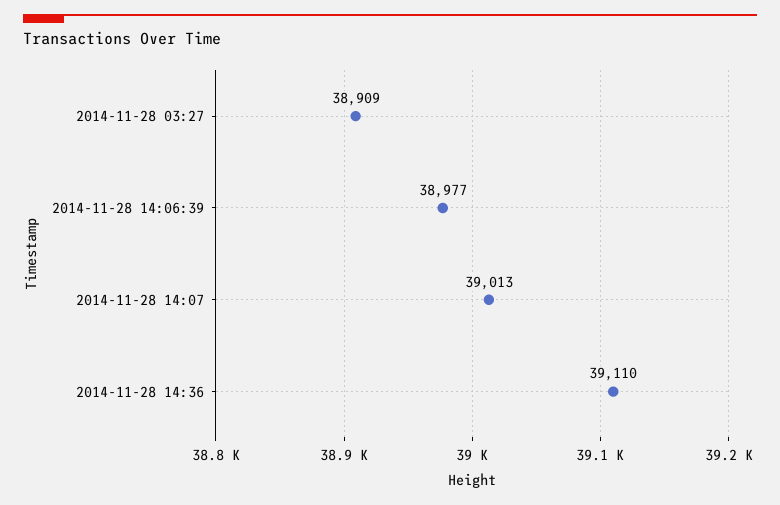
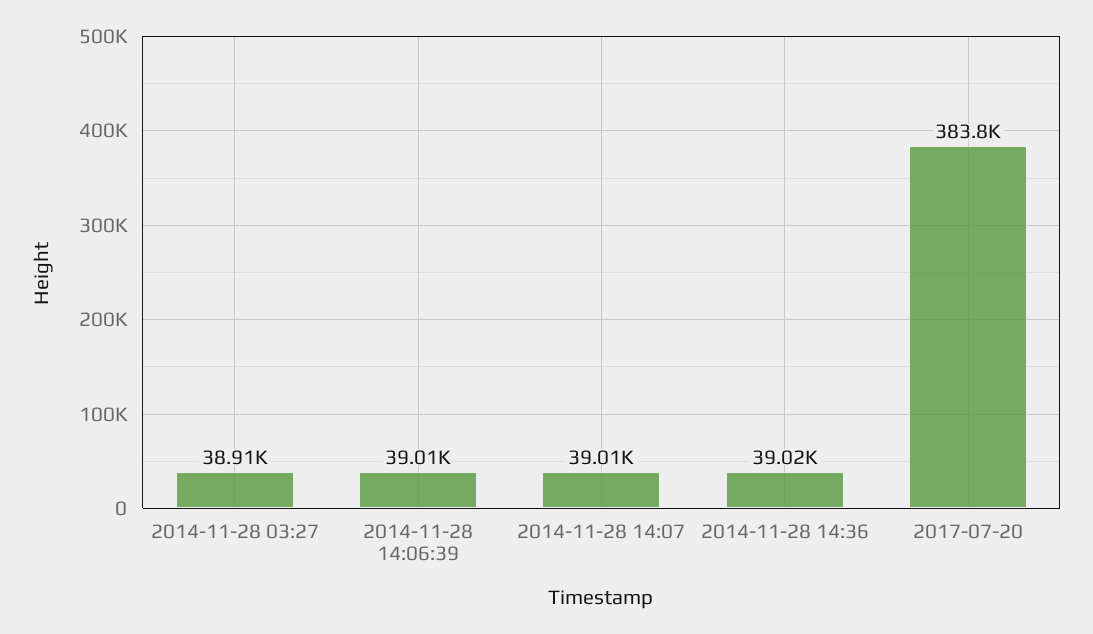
2014-11-28 14:06:39: 38977 -> 39010
2014-11-28 14:36: 39110 -> 39020
2017-07-20: none -> 383800

